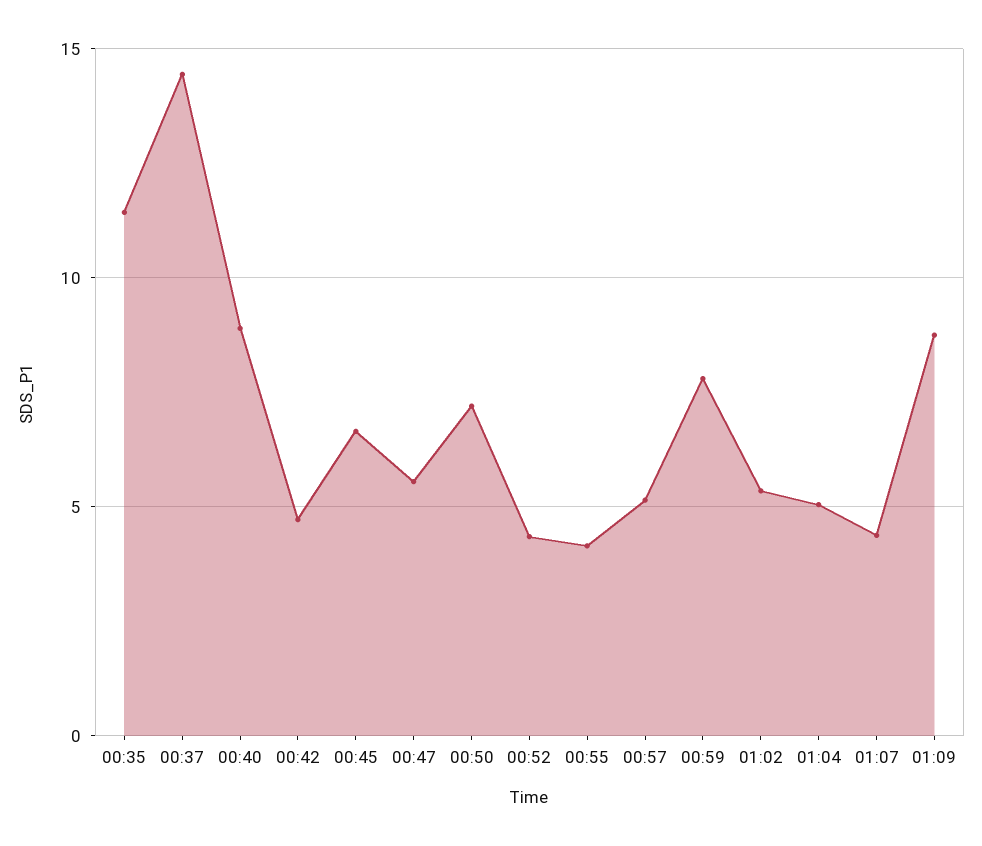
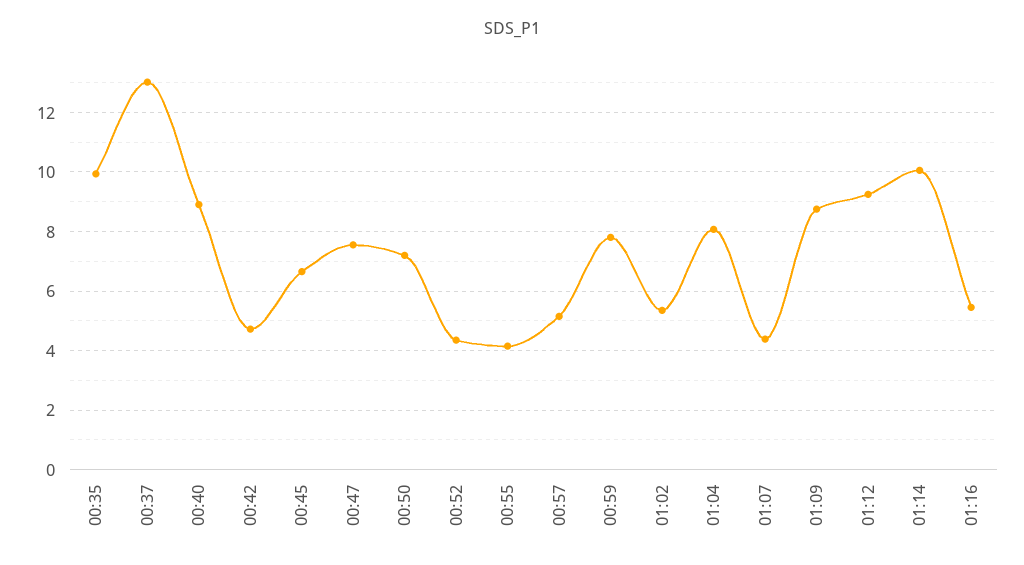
00:35: 11.5 -> 10
00:37: 14.5 -> 13
00:47: 5.5 -> 7.5
01:04: 5 -> 8
01:12: none -> 9.25
01:14: none -> 10
01:16: none -> 5.5

